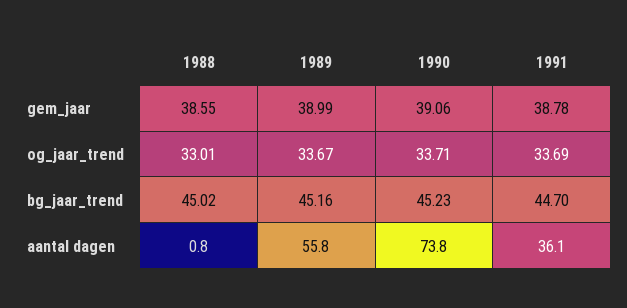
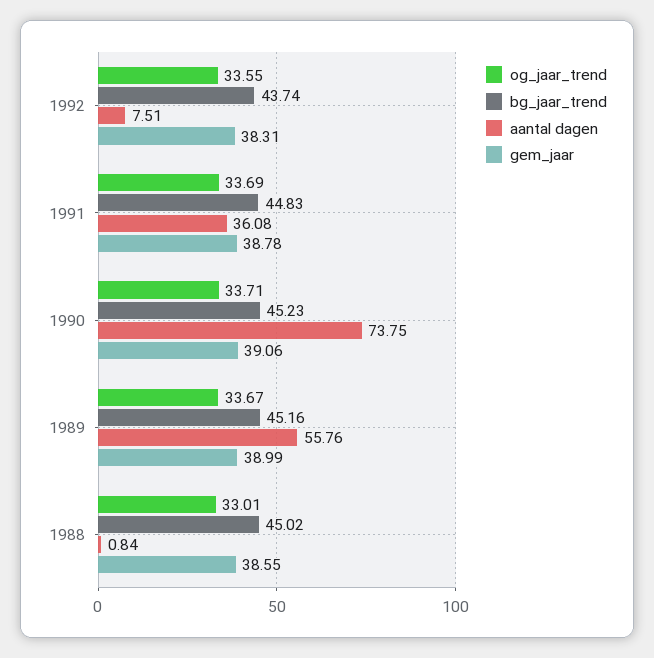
bg_jaar_trend, 1991: 44.7 -> 44.83
og_jaar_trend, 1992: none -> 33.55
bg_jaar_trend, 1992: none -> 43.74
aantal dagen, 1992: none -> 7.51
gem_jaar, 1992: none -> 38.31

